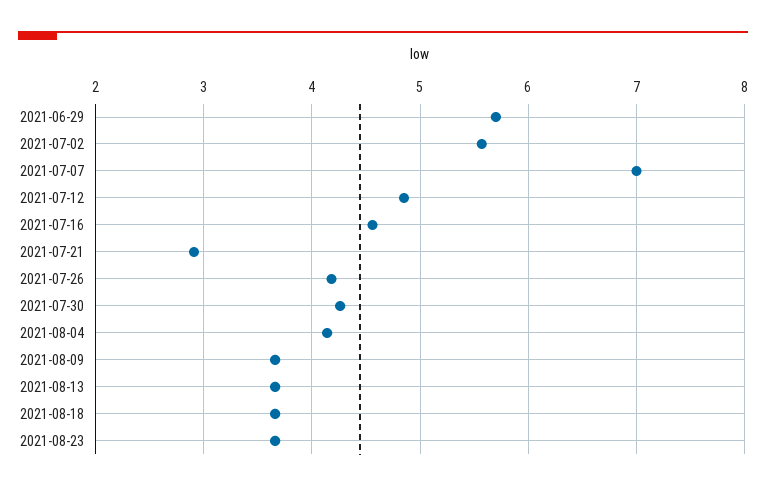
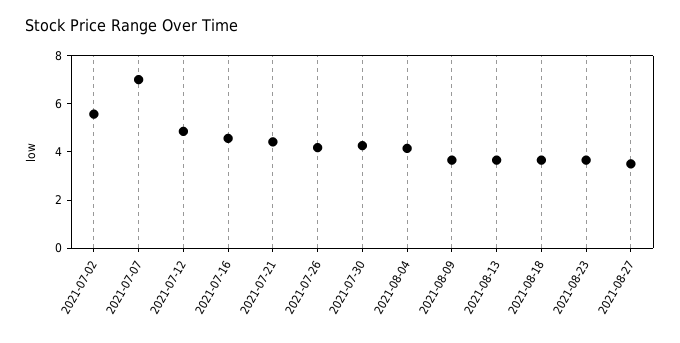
2021-06-29: 5.7 -> none
2021-07-21: 2.9 -> 4.5
2021-08-27: none -> 3.5

